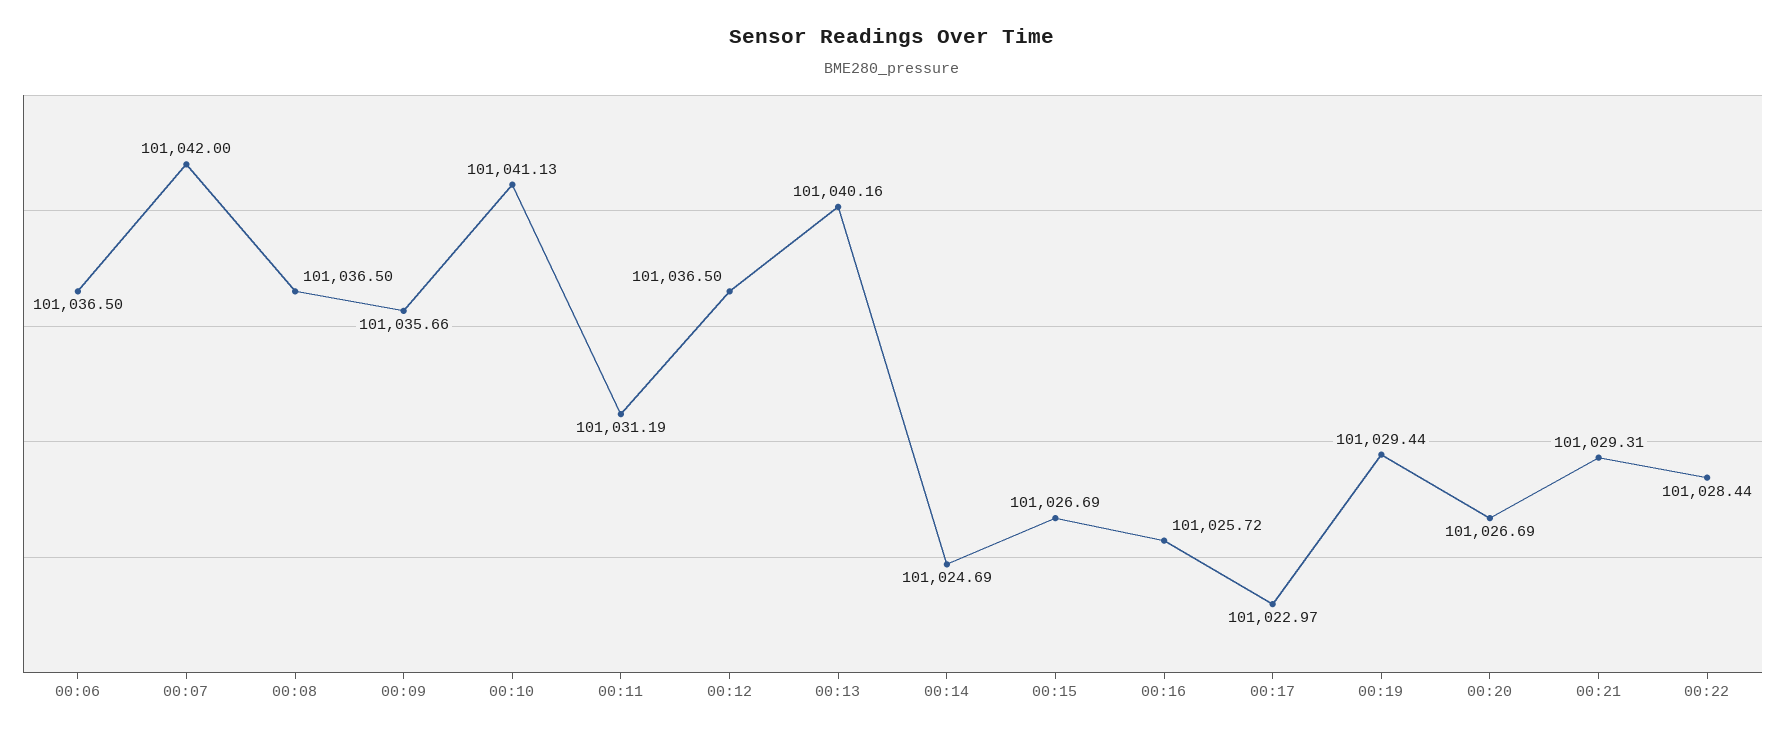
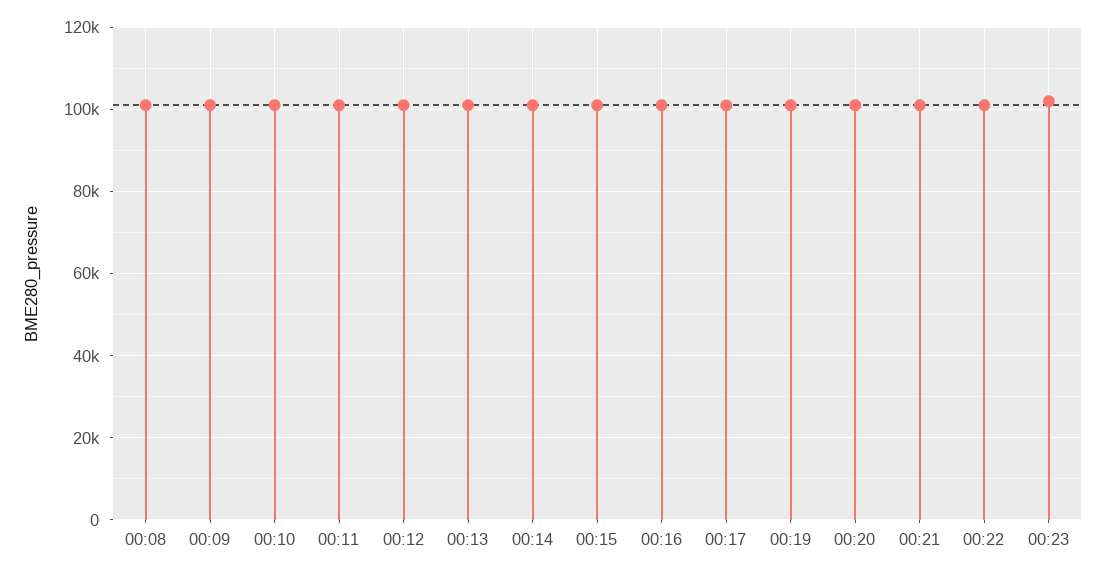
00:06: 101036.5 -> none
00:07: 101042 -> none
00:23: none -> 102000

